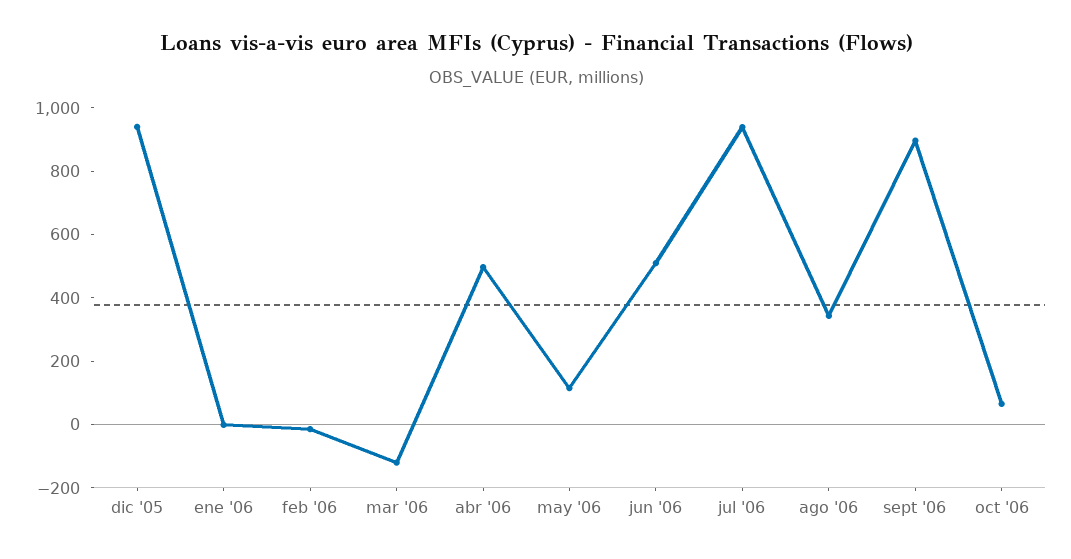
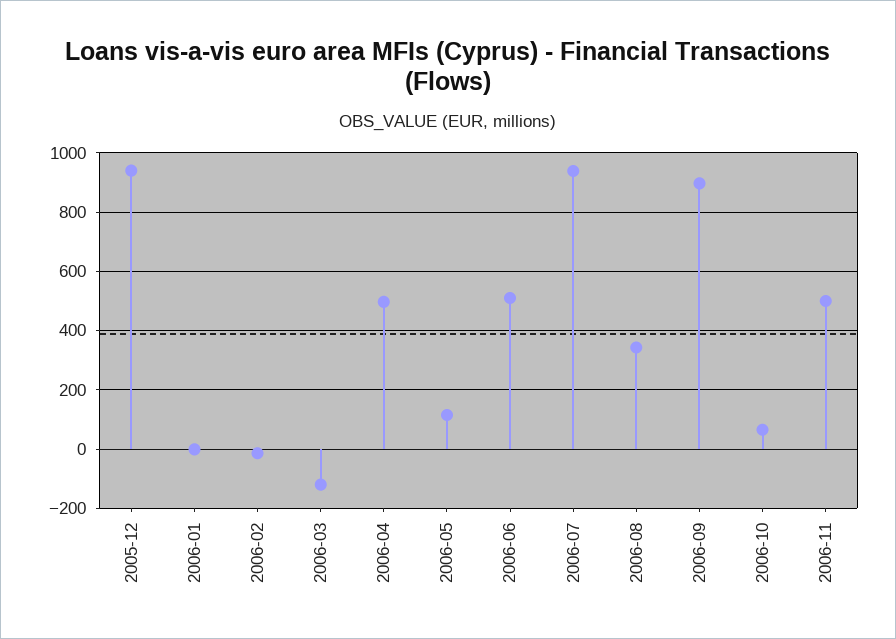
2006-11: none -> 500

